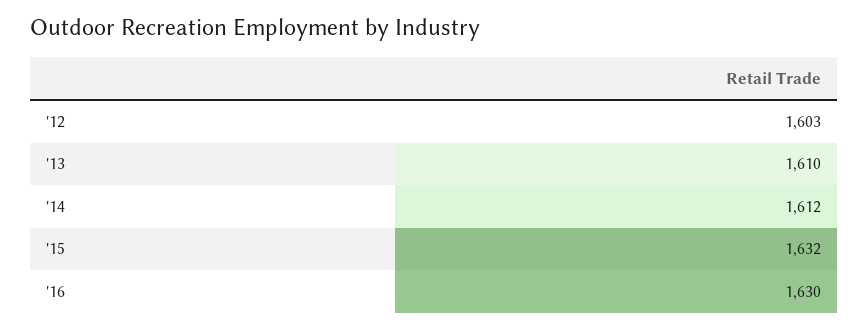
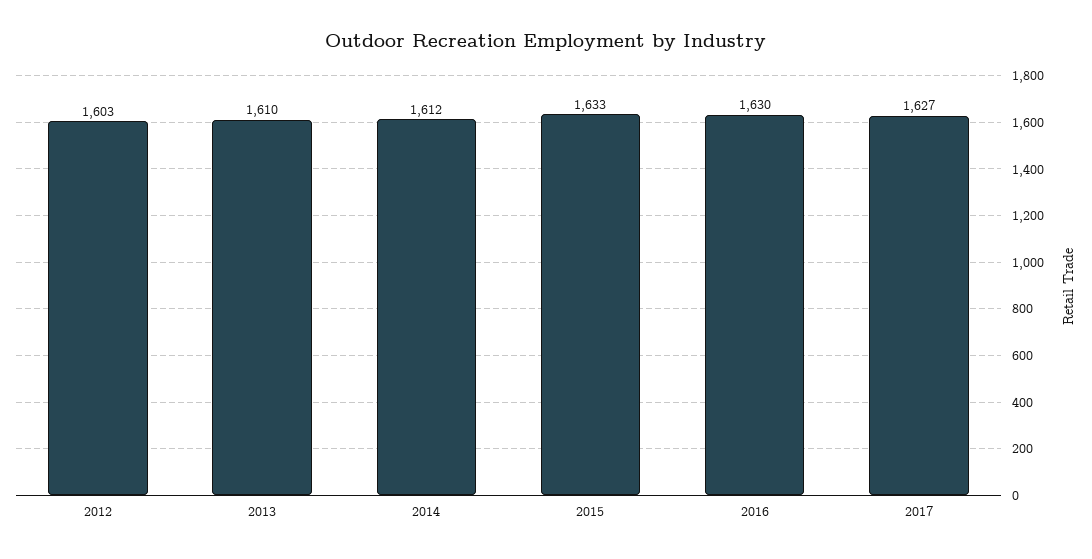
'15: 1632 -> 1633
2017: none -> 1627

